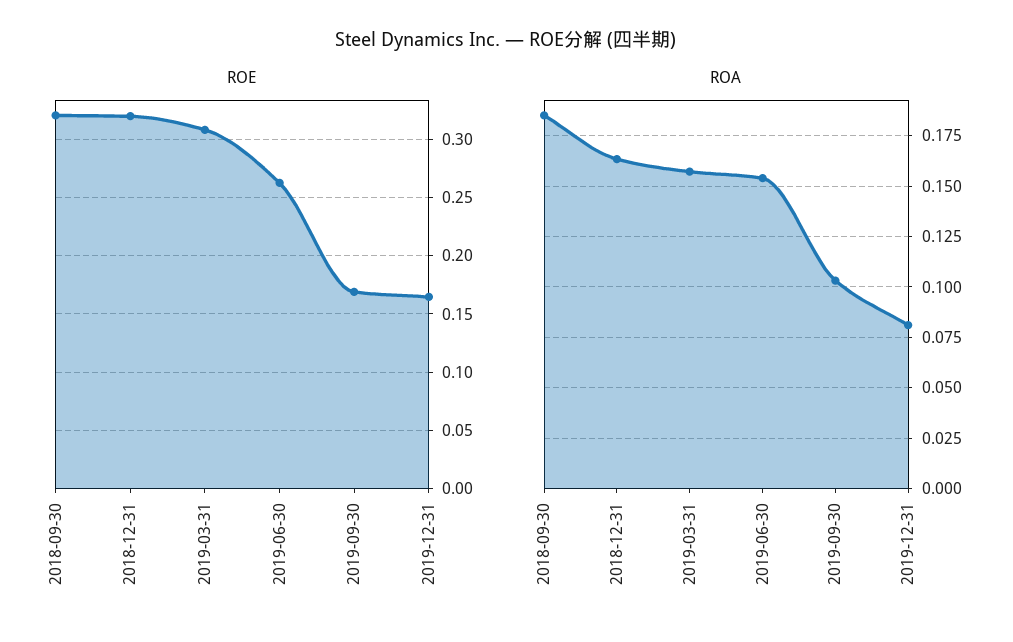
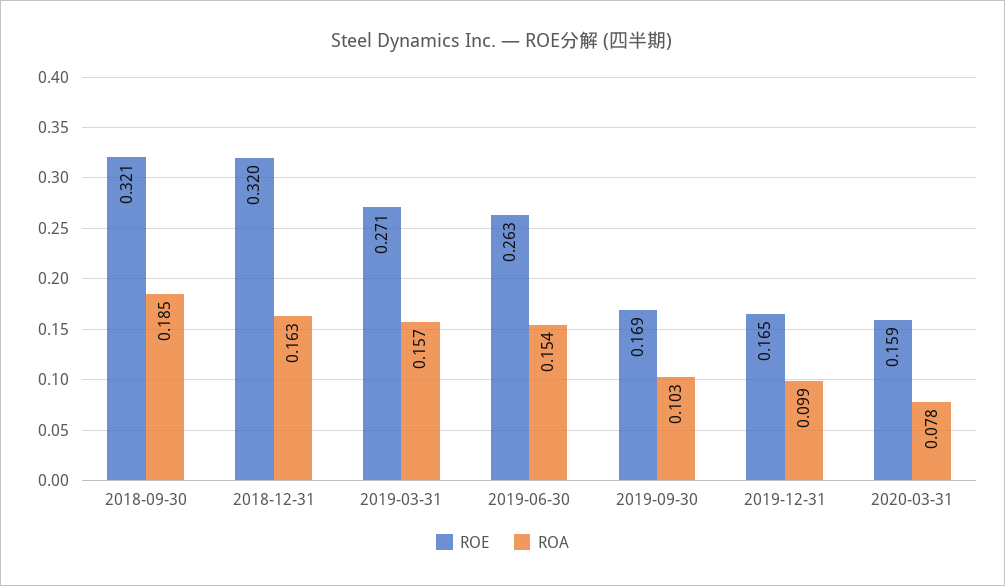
ROE, 2019-03-31: 0.31 -> 0.271
ROA, 2019-12-31: 0.08 -> 0.099
ROE, 2020-03-31: none -> 0.159
ROA, 2020-03-31: none -> 0.078

